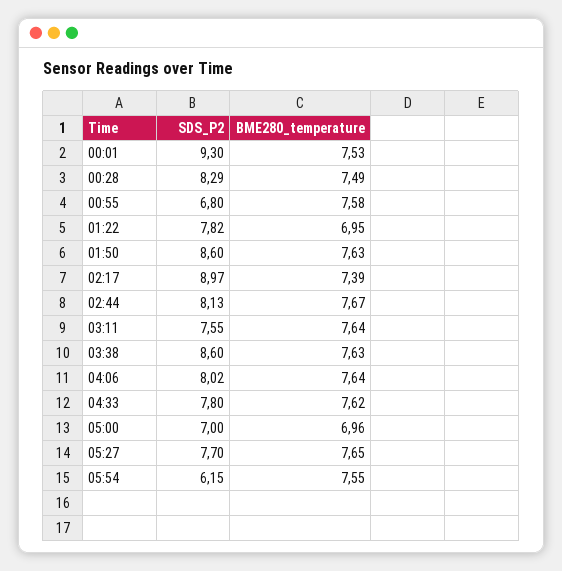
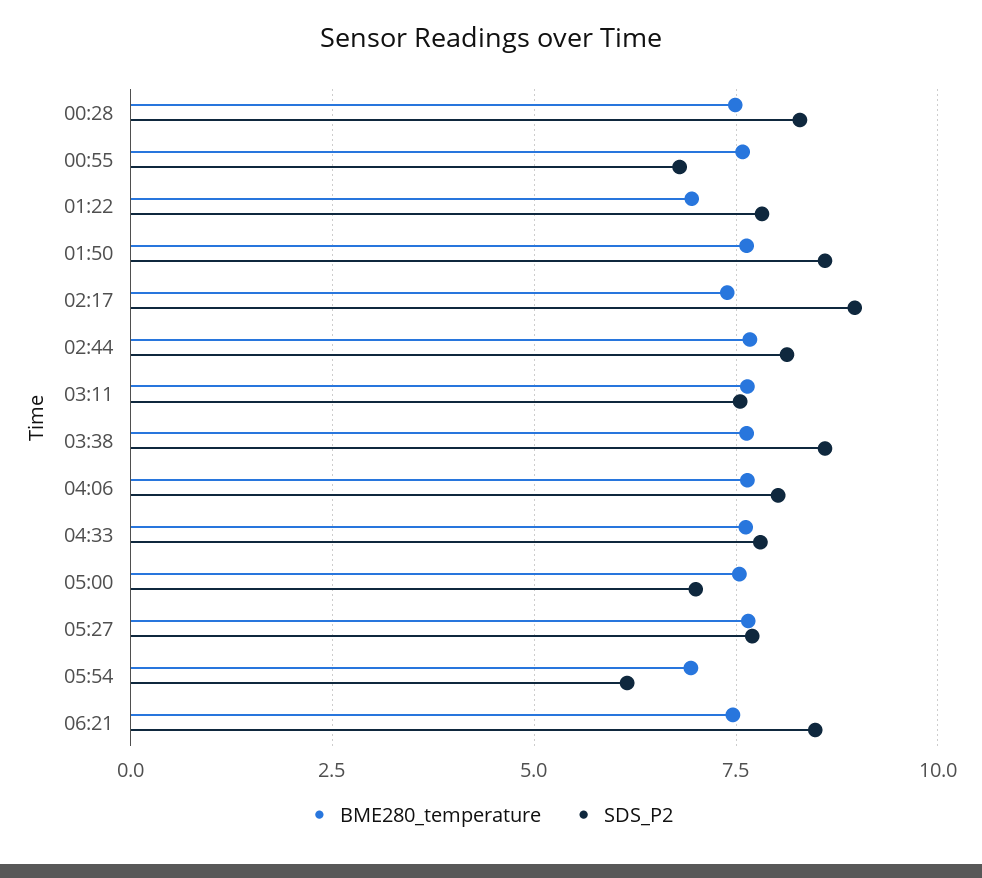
SDS_P2, 00:01: 9.3 -> none
BME280_temperature, 00:01: 7.53 -> none
BME280_temperature, 05:00: 6.96 -> 7.5
BME280_temperature, 05:54: 7.55 -> 7
BME280_temperature, 06:21: none -> 7.5
SDS_P2, 06:21: none -> 8.5

